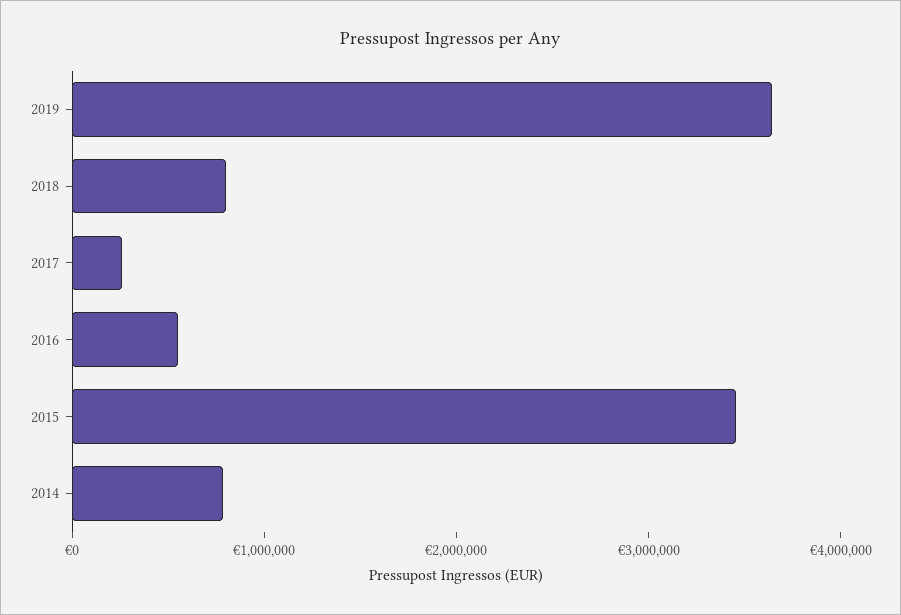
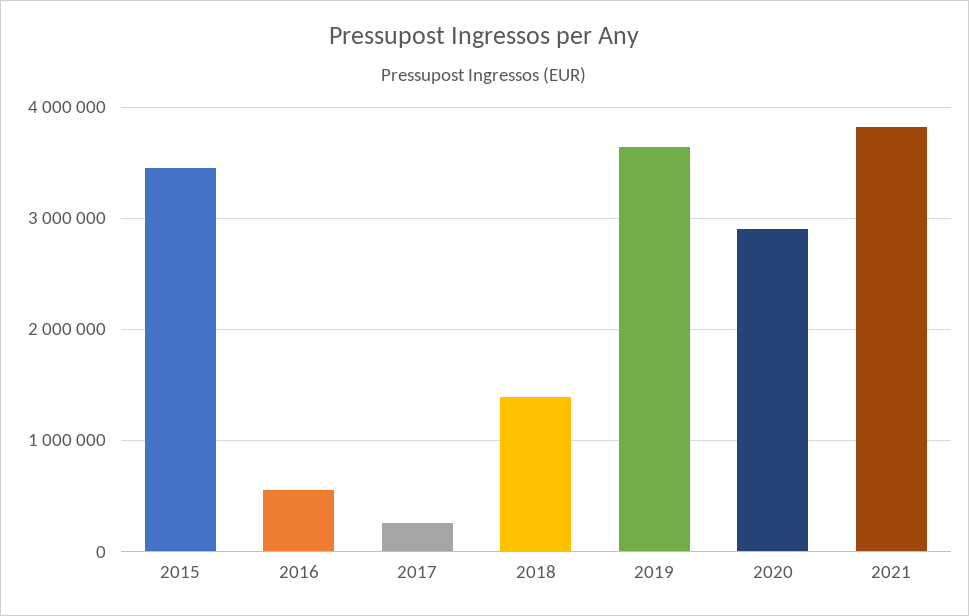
2018: 800000 -> 1400000
2014: 800000 -> none
2020: none -> 2900000
2021: none -> 3800000

